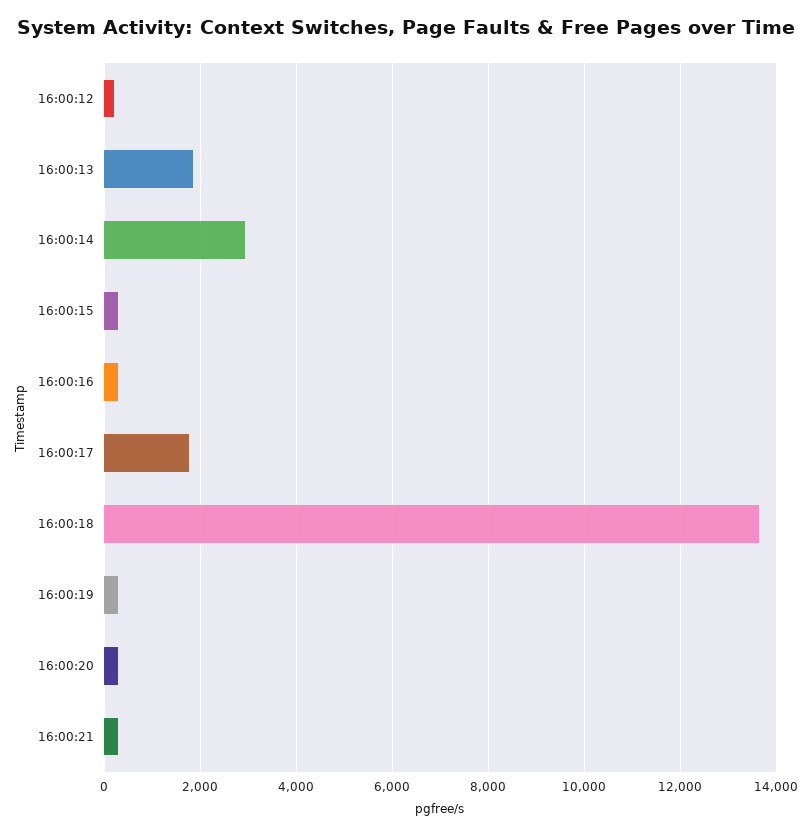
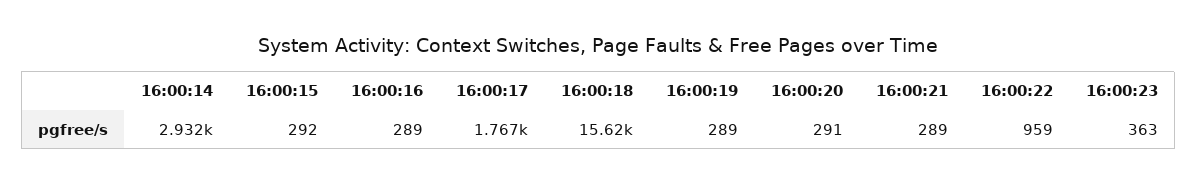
16:00:12: 200 -> none
16:00:13: 1800 -> none
16:00:18: 13600 -> 15620
16:00:22: none -> 959
16:00:23: none -> 363

